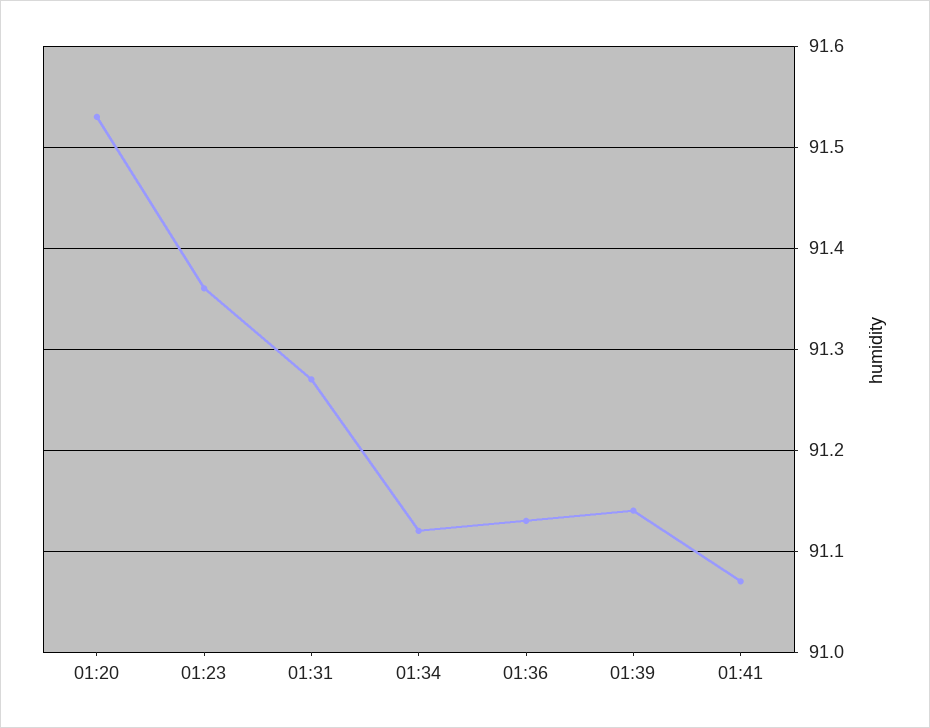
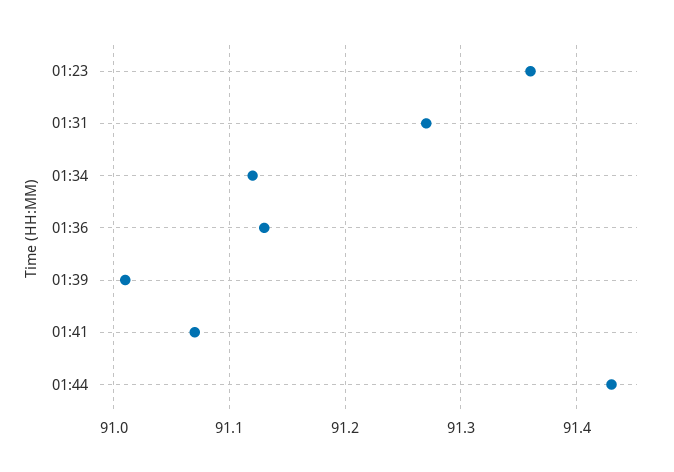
01:20: 91.53 -> none
01:39: 91.14 -> 91.01
01:44: none -> 91.43

